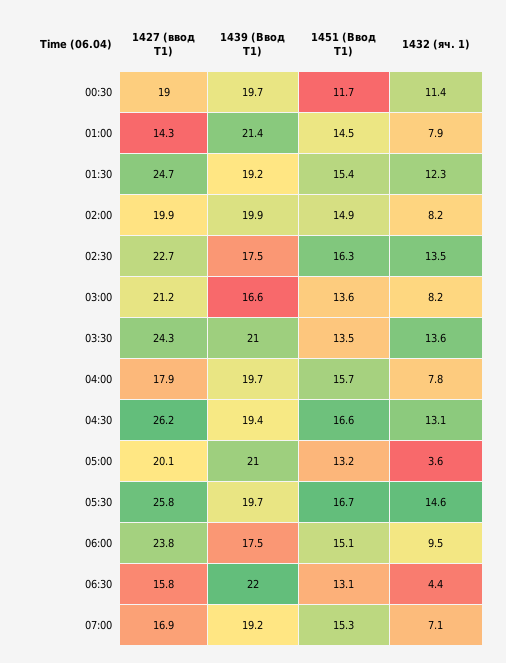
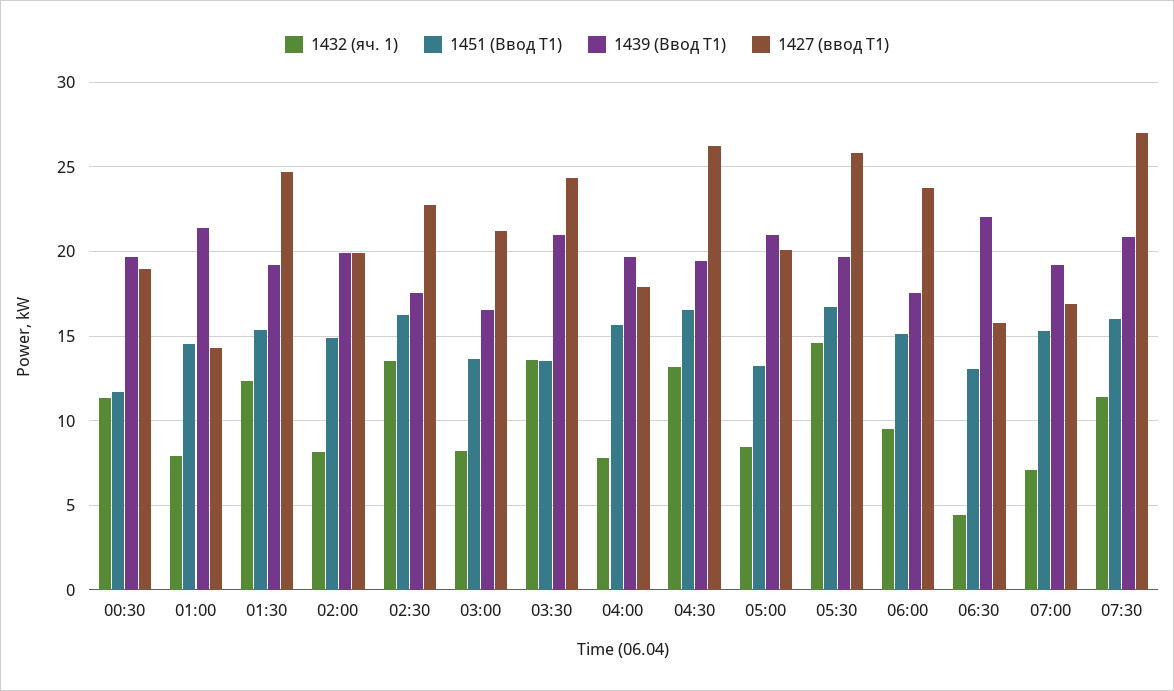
1432 (яч. 1), 05:00: 3.6 -> 8.5
1432 (яч. 1), 07:30: none -> 11.5
1451 (Ввод Т1), 07:30: none -> 16
1439 (Ввод Т1), 07:30: none -> 21
1427 (ввод Т1), 07:30: none -> 27

